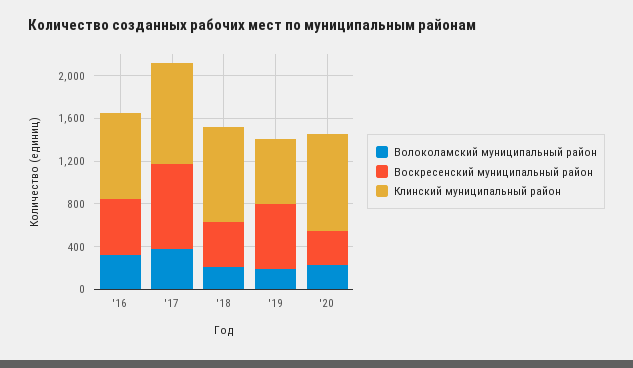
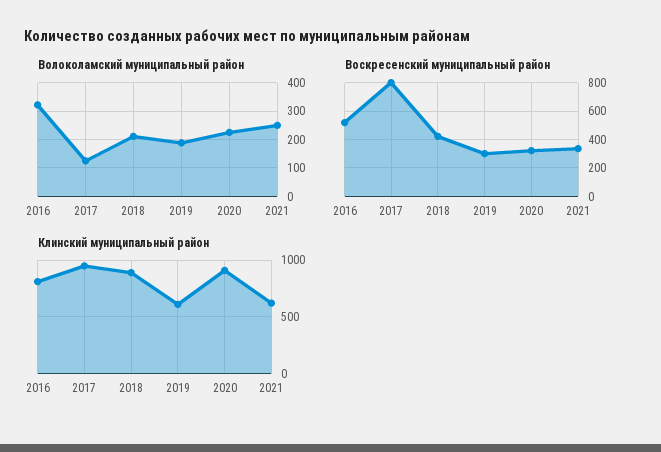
Волоколамский муниципальный район, '17: 400 -> 125
Воскресенский муниципальный район, '19: 600 -> 300
Волоколамский муниципальный район, 2021: none -> 250
Воскресенский муниципальный район, 2021: none -> 350
Клинский муниципальный район, 2021: none -> 600

